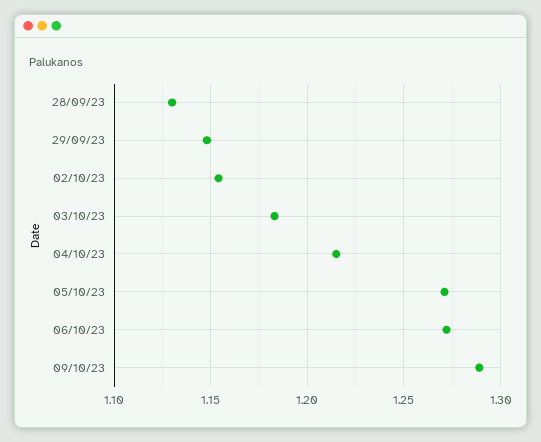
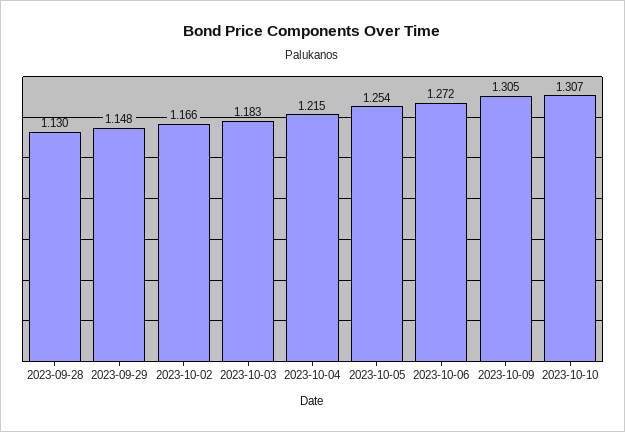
02/10/23: 1.155 -> 1.166
05/10/23: 1.27 -> 1.254
09/10/23: 1.29 -> 1.305
2023-10-10: none -> 1.307

